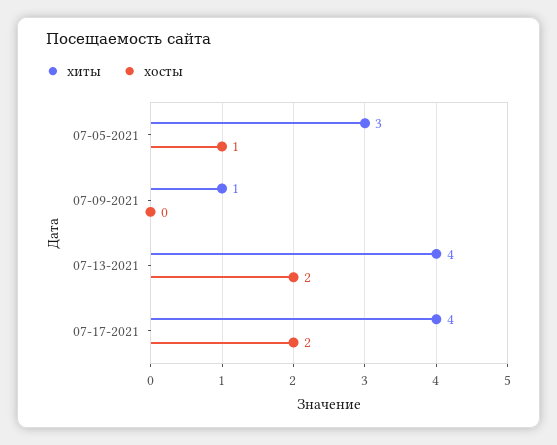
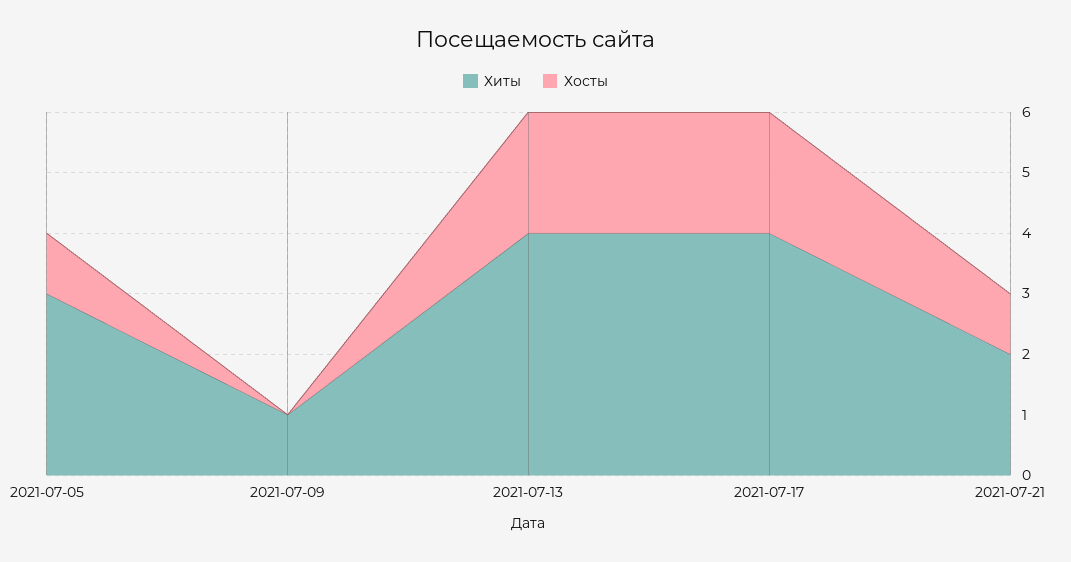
хиты, 2021-07-21: none -> 2
хосты, 2021-07-21: none -> 1

